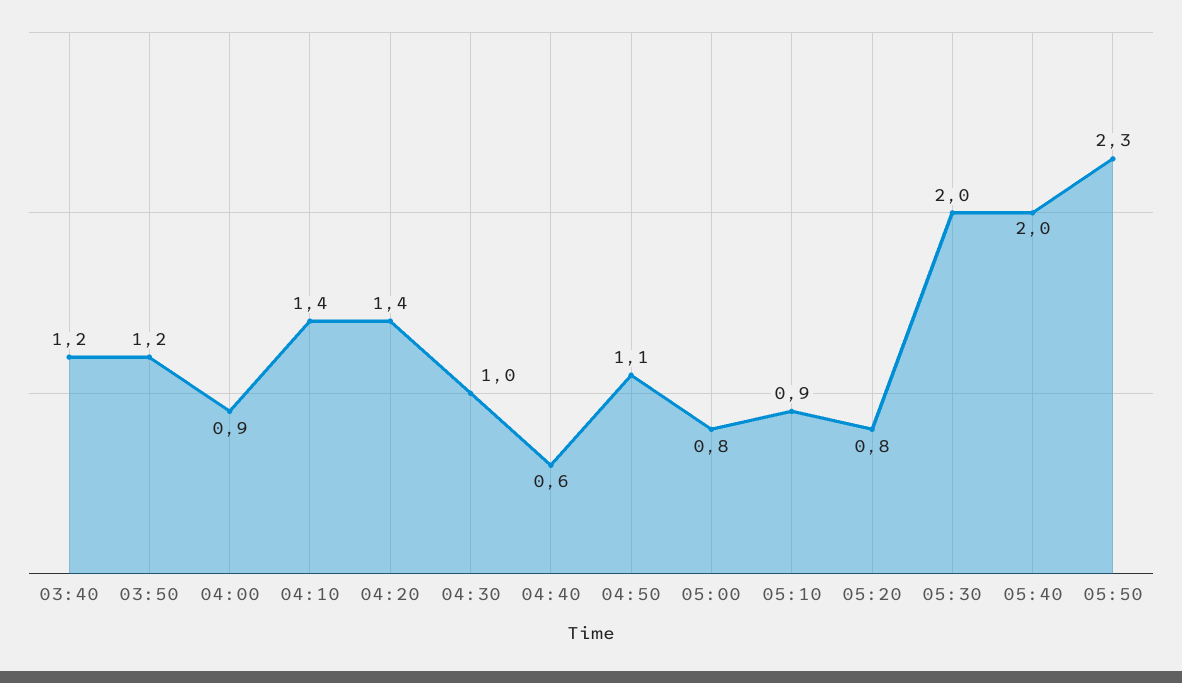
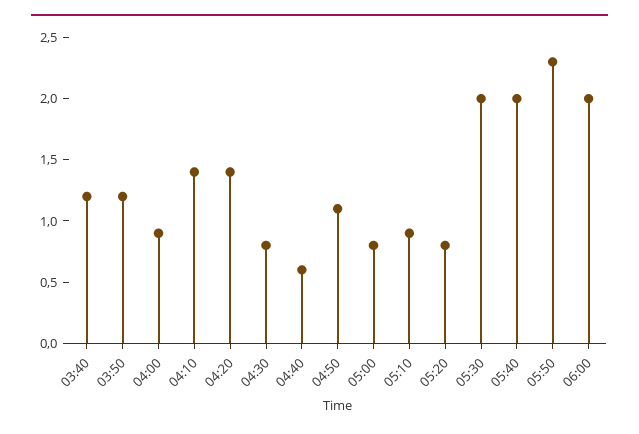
04:30: 1 -> 0.8
06:00: none -> 2

